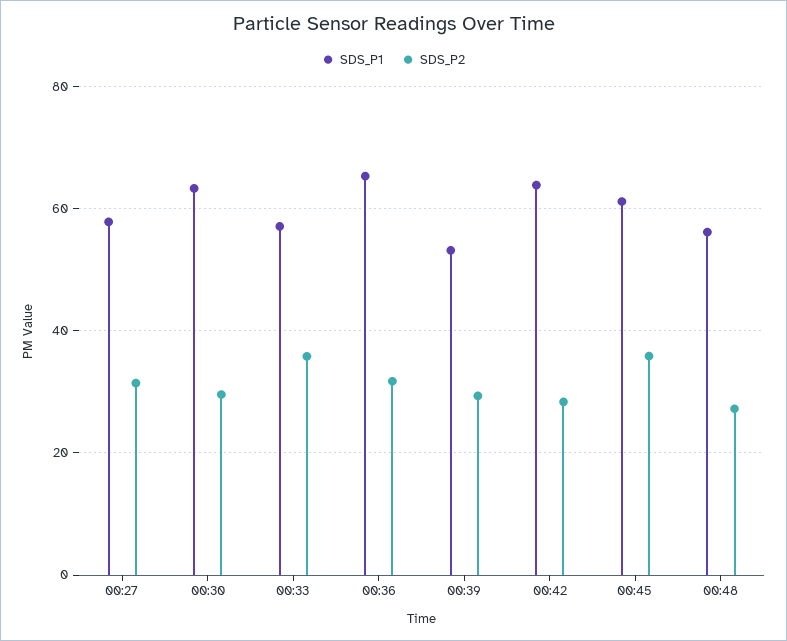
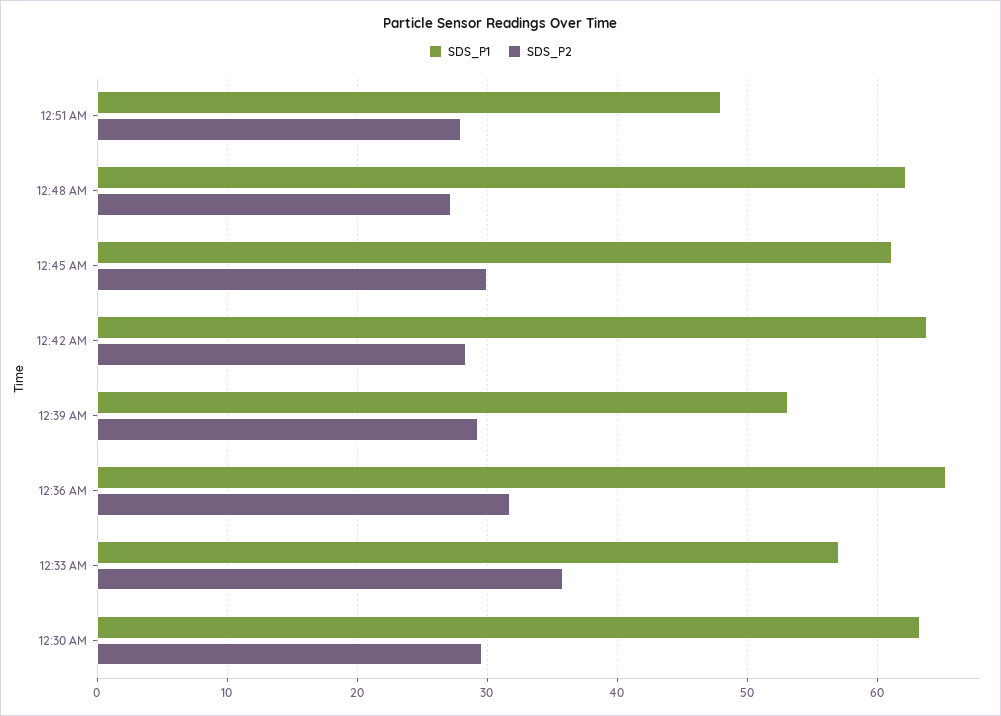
SDS_P1, 00:27: 58 -> none
SDS_P2, 00:27: 32 -> none
SDS_P2, 00:45: 36 -> 30
SDS_P1, 00:48: 56 -> 62
SDS_P1, 12:51 AM: none -> 48
SDS_P2, 12:51 AM: none -> 28

